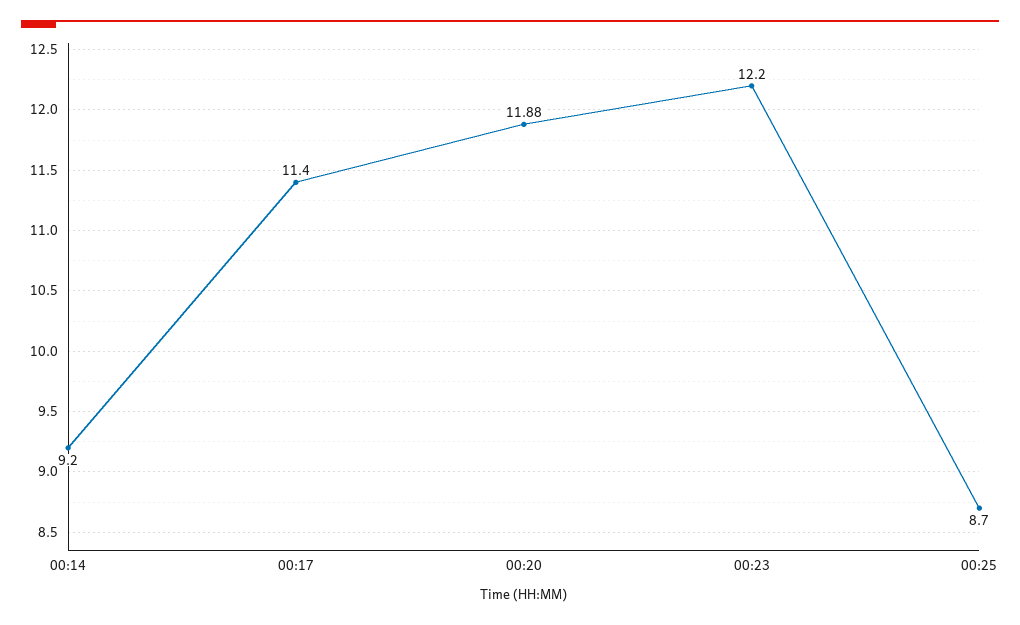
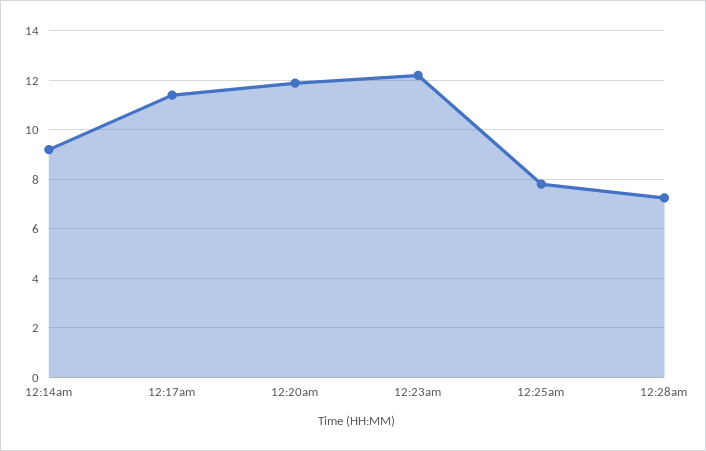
00:25: 8.7 -> 7.75
12:28am: none -> 7.25

